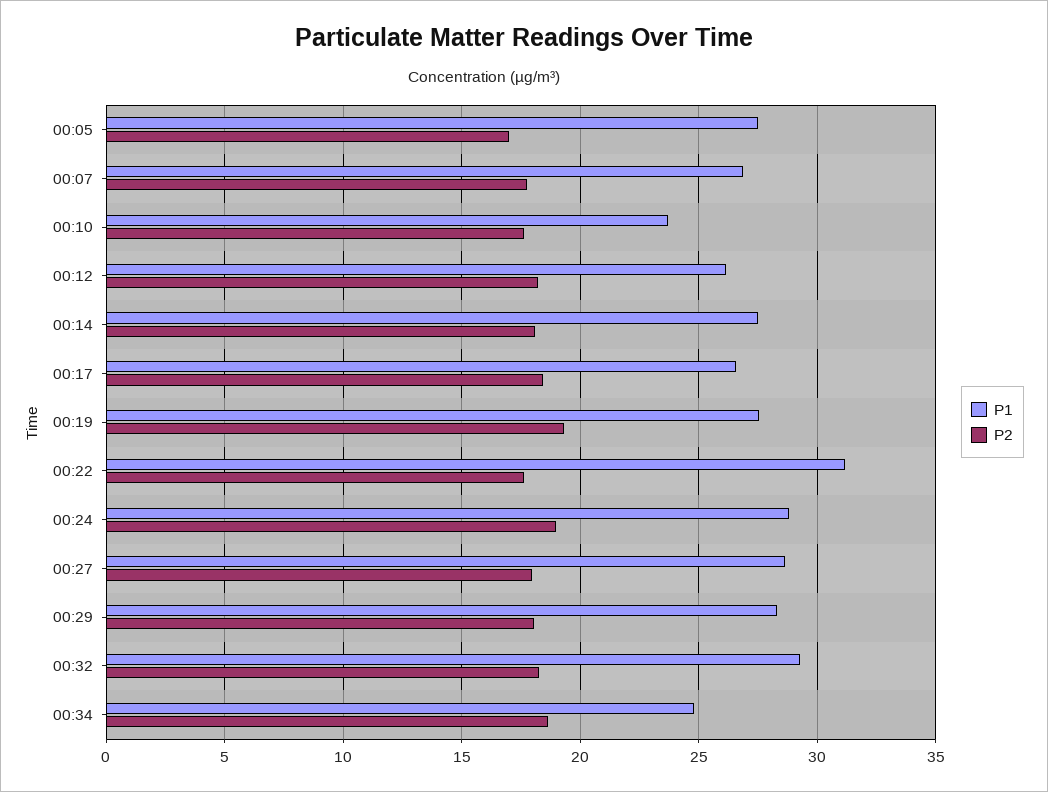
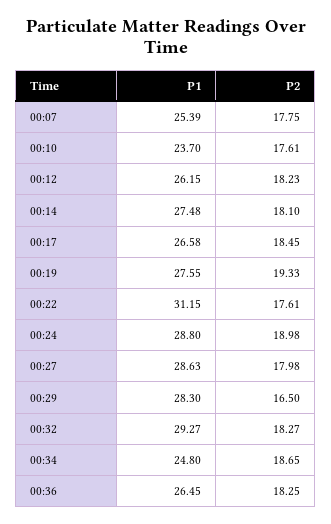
P1, 00:05: 27.5 -> none
P2, 00:05: 17 -> none
P1, 00:07: 27 -> 25.39
P2, 00:29: 18 -> 16.5
P1, 00:36: none -> 26.45
P2, 00:36: none -> 18.25

